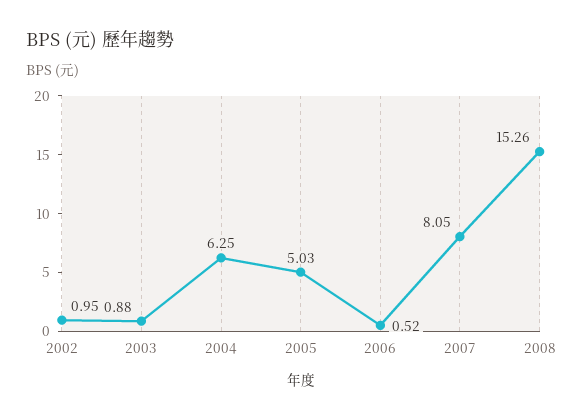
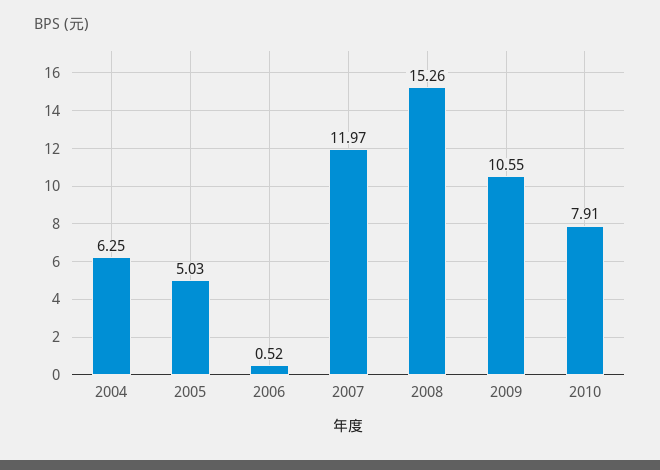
2002: 0.95 -> none
2003: 0.88 -> none
2007: 8.05 -> 11.97
2009: none -> 10.55
2010: none -> 7.91

